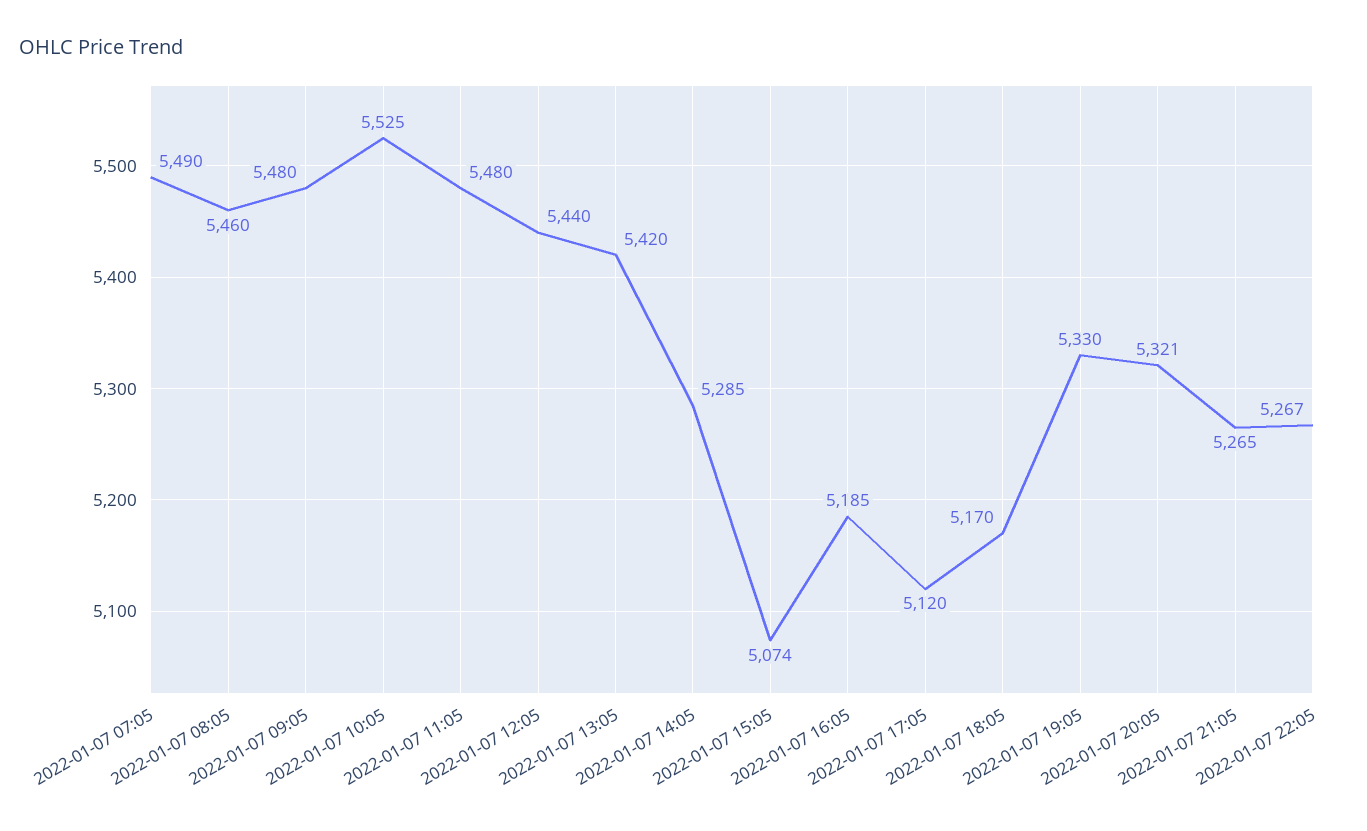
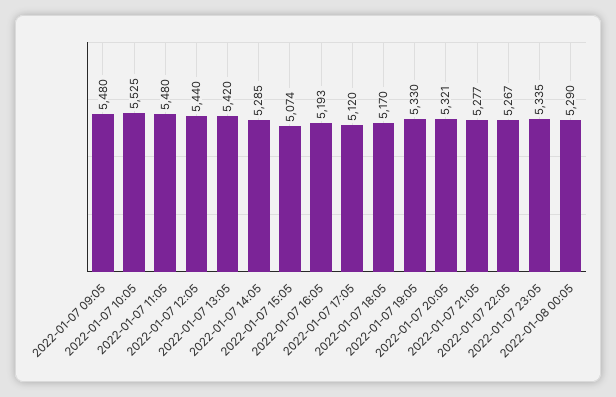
2022-01-07 07:05: 5490 -> none
2022-01-07 08:05: 5460 -> none
2022-01-07 16:05: 5185 -> 5193
2022-01-07 21:05: 5265 -> 5277
2022-01-07 23:05: none -> 5335
2022-01-08 00:05: none -> 5290

